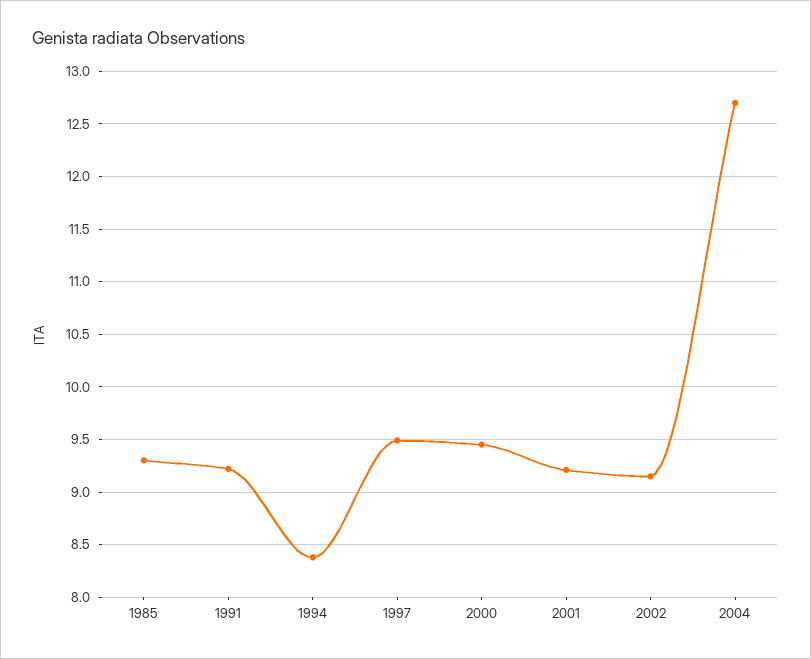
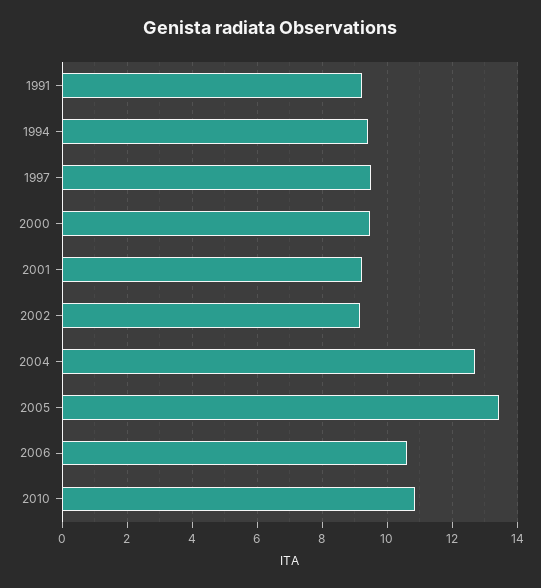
1985: 9.3 -> none
1994: 8.4 -> 9.4
2005: none -> 13.4
2006: none -> 10.6
2010: none -> 10.8

